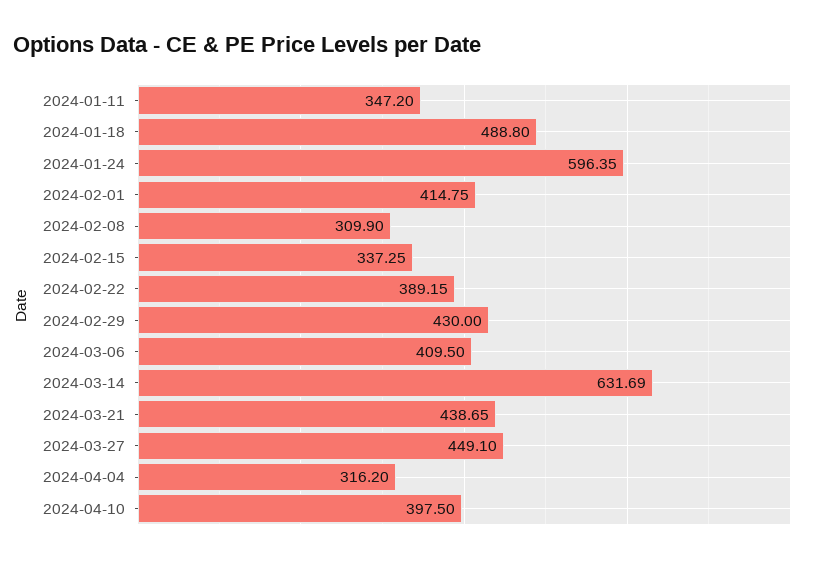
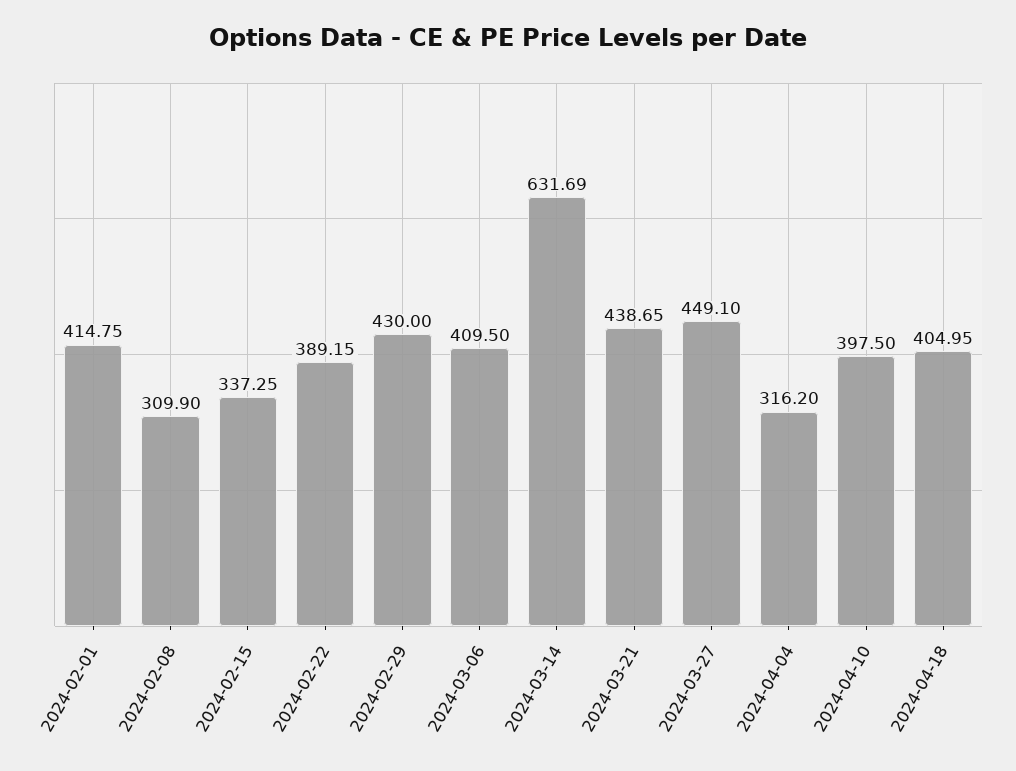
2024-01-11: 347.2 -> none
2024-01-18: 488.8 -> none
2024-01-24: 596.35 -> none
2024-04-18: none -> 404.95

